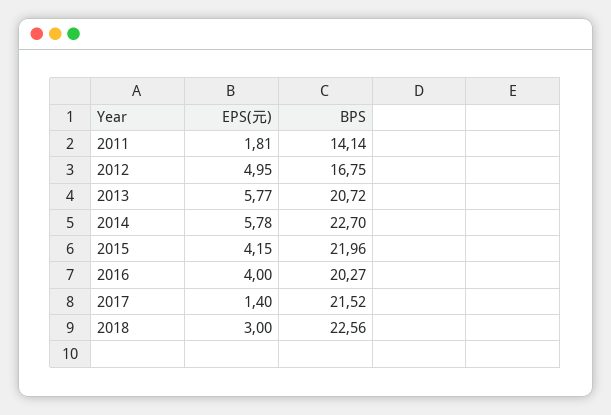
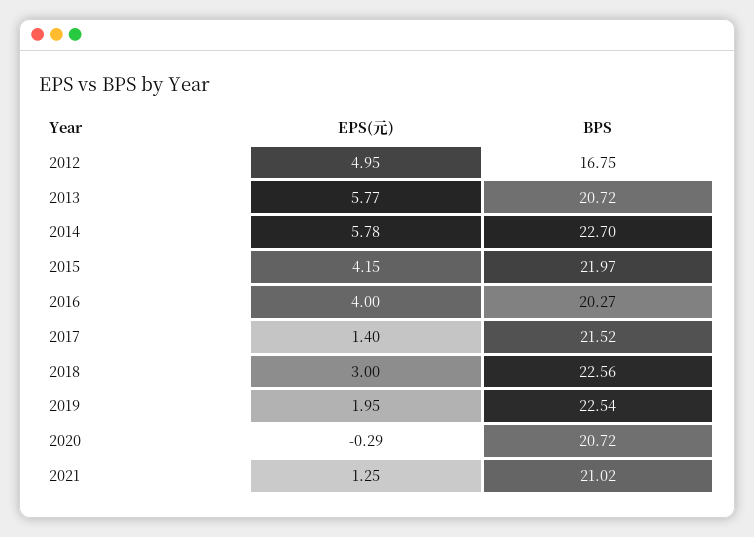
EPS(元), 2011: 1.81 -> none
BPS, 2011: 14.14 -> none
BPS, 2015: 21.96 -> 21.97
EPS(元), 2019: none -> 1.95
BPS, 2019: none -> 22.54
EPS(元), 2020: none -> -0.29
BPS, 2020: none -> 20.72
EPS(元), 2021: none -> 1.25
BPS, 2021: none -> 21.02

